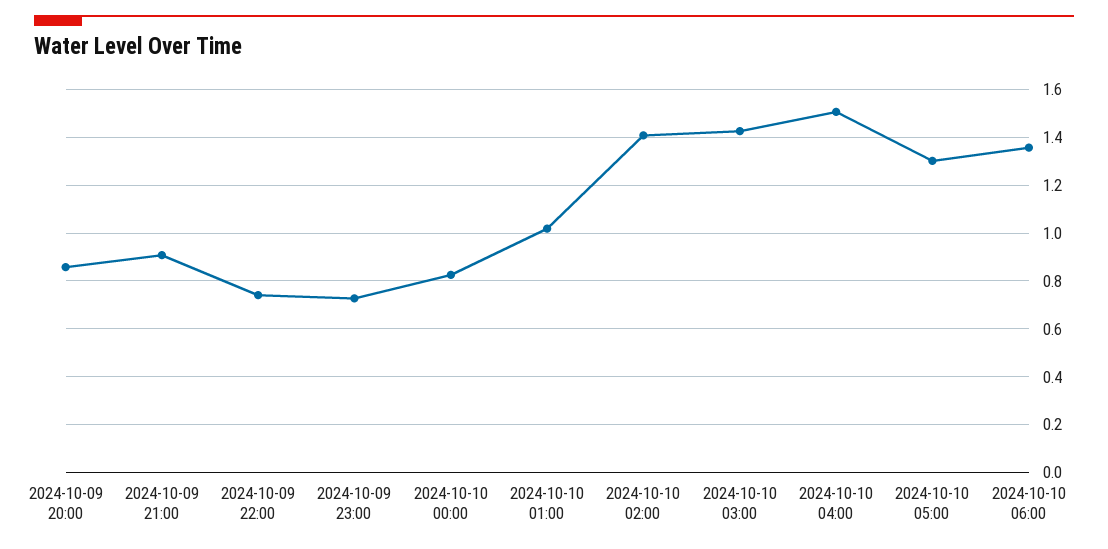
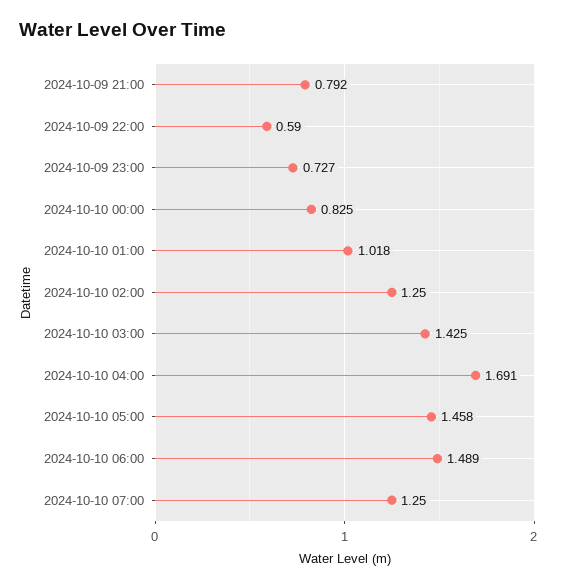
2024-10-09 20:00: 0.85 -> none
2024-10-09 21:00: 0.9 -> 0.792
2024-10-09 22:00: 0.75 -> 0.59
2024-10-10 02:00: 1.4 -> 1.25
2024-10-10 04:00: 1.5 -> 1.691
2024-10-10 05:00: 1.3 -> 1.458
2024-10-10 06:00: 1.35 -> 1.489
2024-10-10 07:00: none -> 1.25

